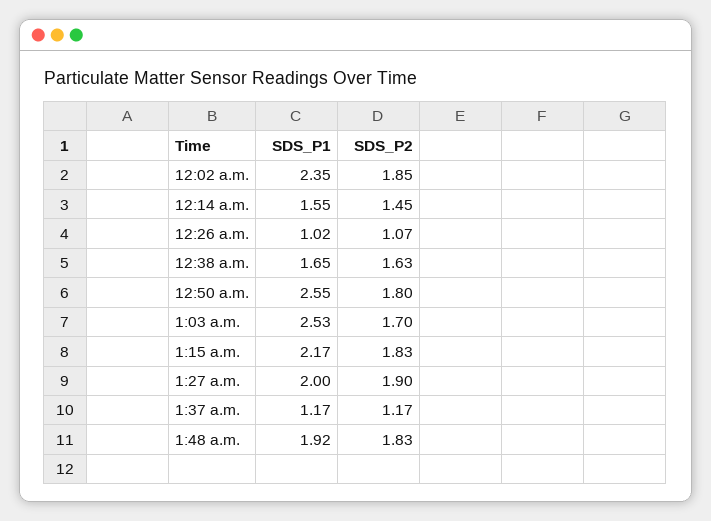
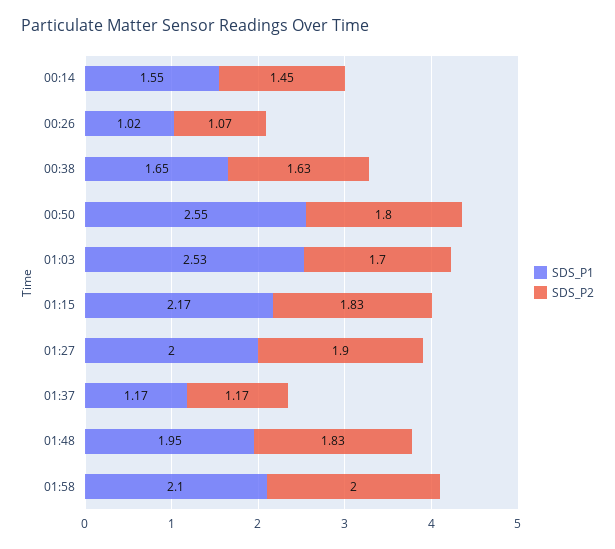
SDS_P1, 12:02 a.m.: 2.35 -> none
SDS_P2, 12:02 a.m.: 1.85 -> none
SDS_P1, 1:48 a.m.: 1.92 -> 1.95
SDS_P1, 01:58: none -> 2.1
SDS_P2, 01:58: none -> 2

